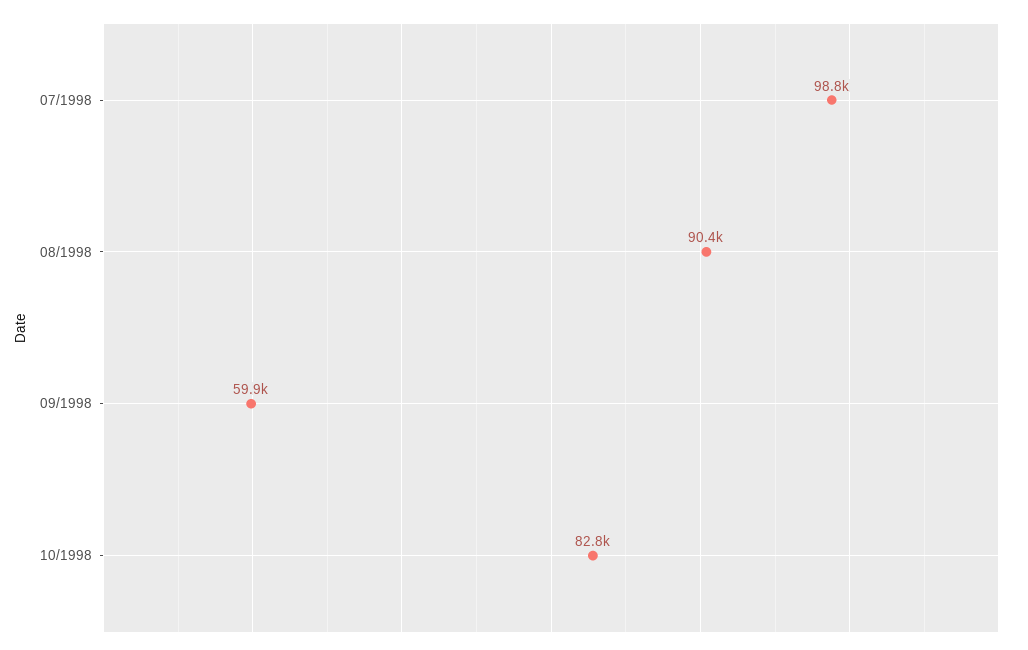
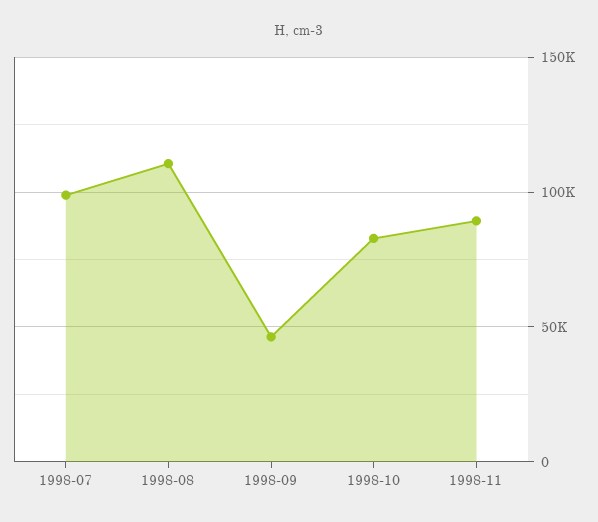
08/1998: 90400 -> 110000
09/1998: 59900 -> 45000
1998-11: none -> 90000

